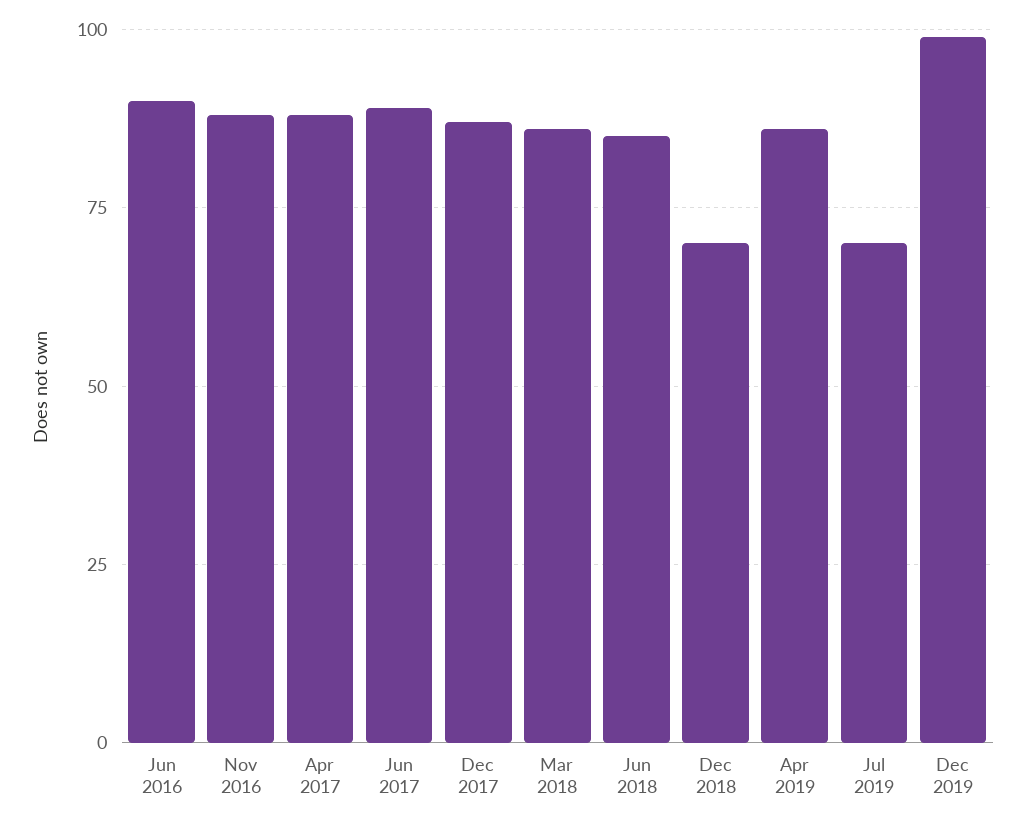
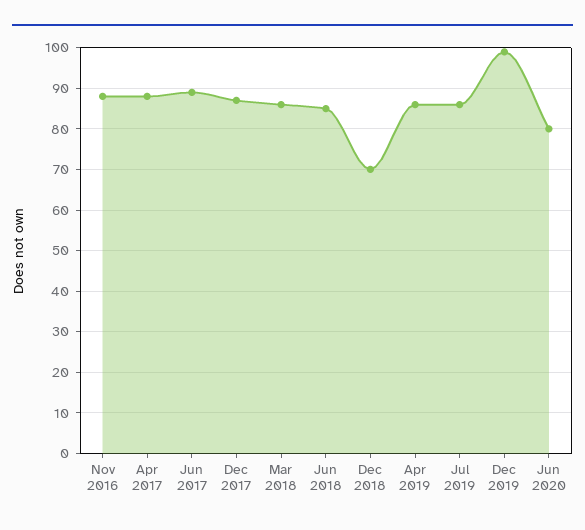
Jun 2016: 90 -> none
Jul 2019: 70 -> 85
Jun 2020: none -> 80

